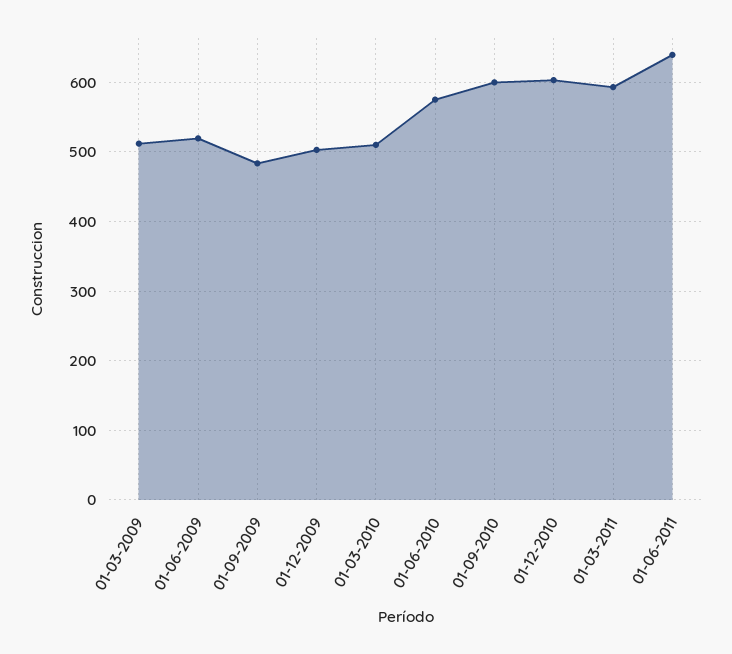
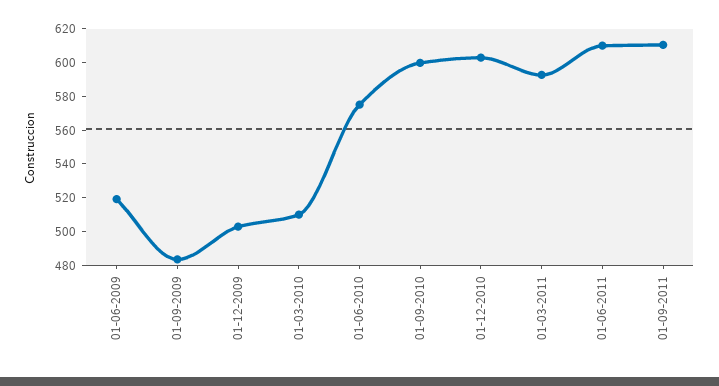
01-03-2009: 510 -> none
01-06-2011: 640 -> 610
01-09-2011: none -> 610

